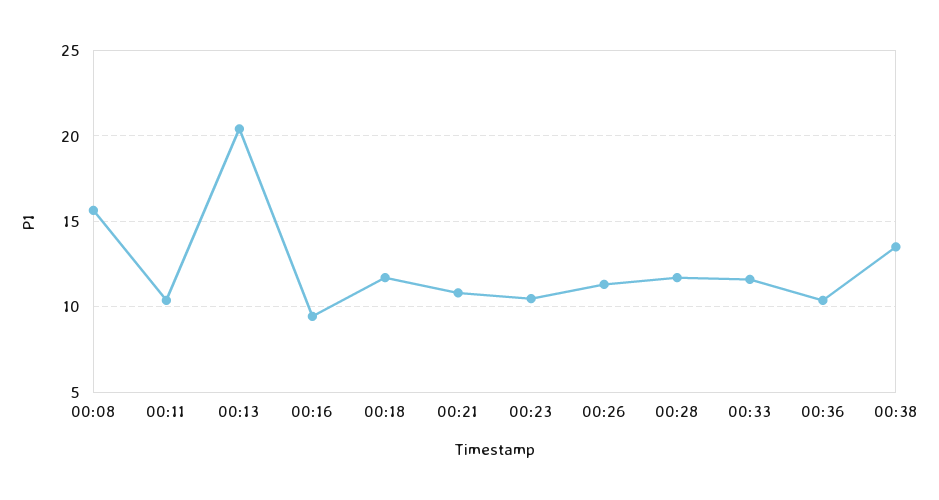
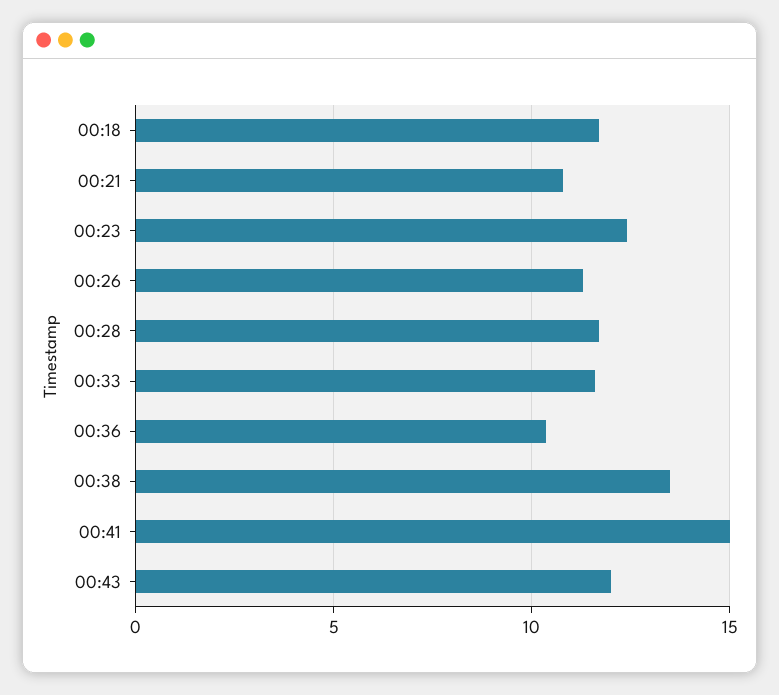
00:08: 15.5 -> none
00:11: 10.5 -> none
00:13: 20.5 -> none
00:16: 9.5 -> none
00:23: 10.5 -> 12.5
00:41: none -> 15
00:43: none -> 12

